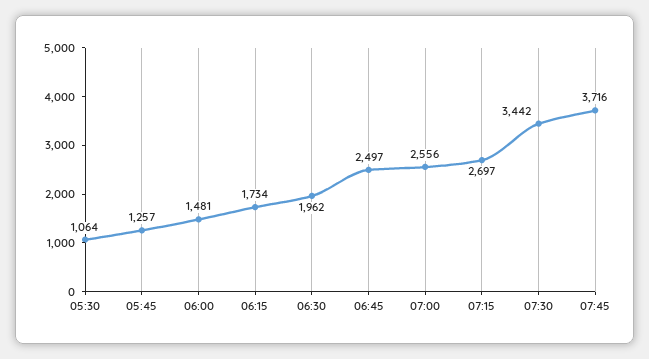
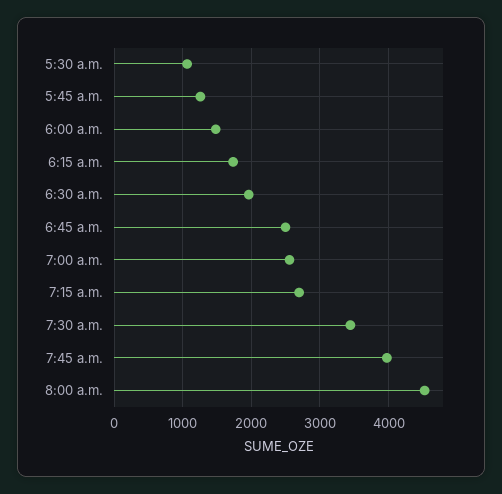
07:45: 3716 -> 4000
8:00 a.m.: none -> 4500

